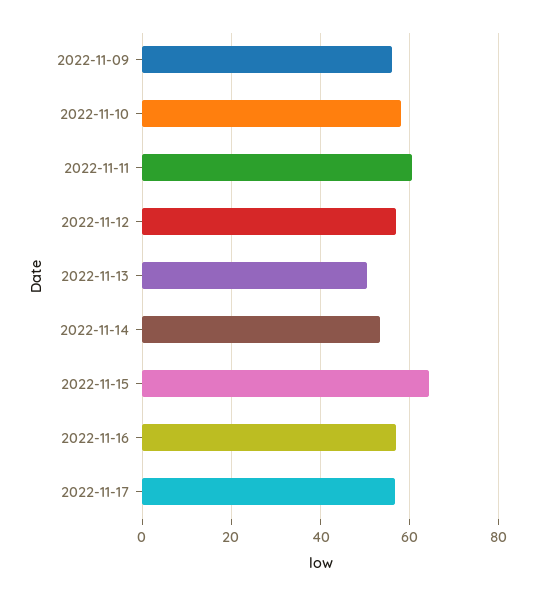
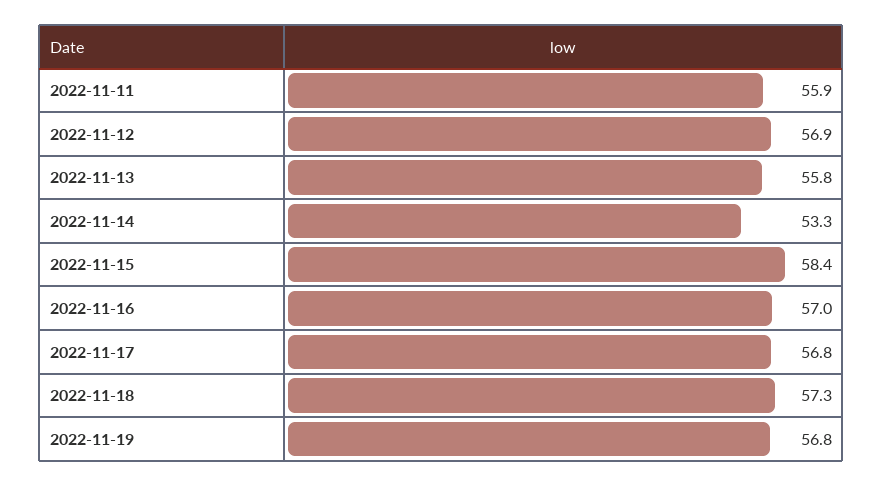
2022-11-09: 56 -> none
2022-11-10: 58 -> none
2022-11-11: 60 -> 55.9
2022-11-13: 50 -> 55.8
2022-11-15: 64 -> 58.4
2022-11-18: none -> 57.3
2022-11-19: none -> 56.8

